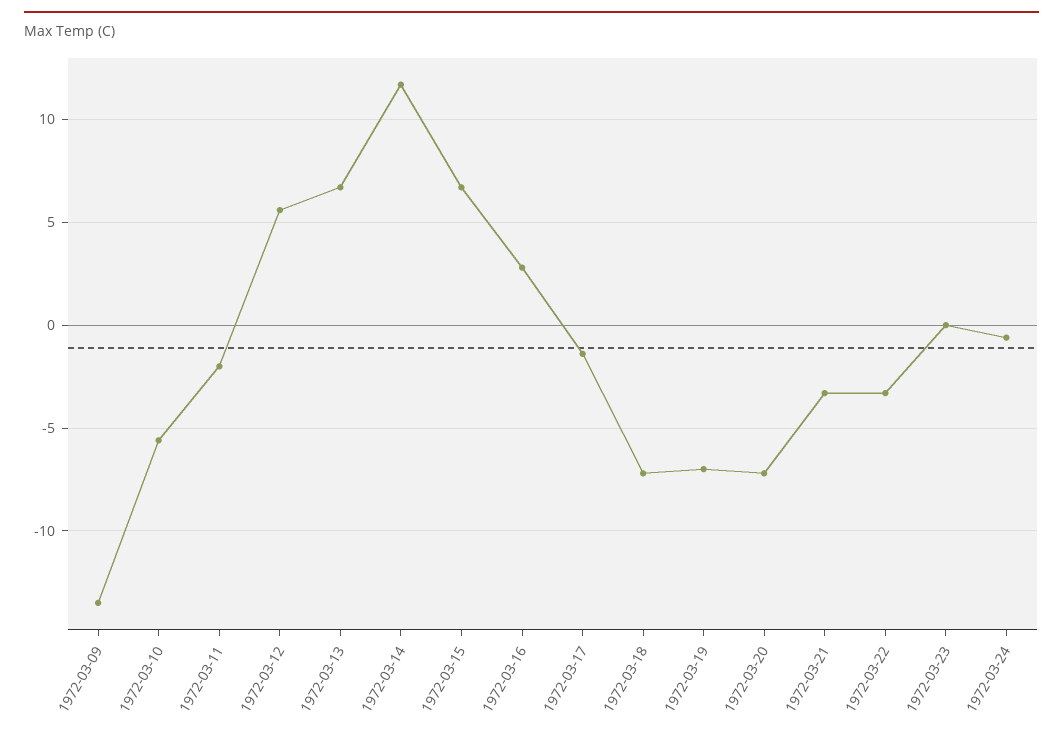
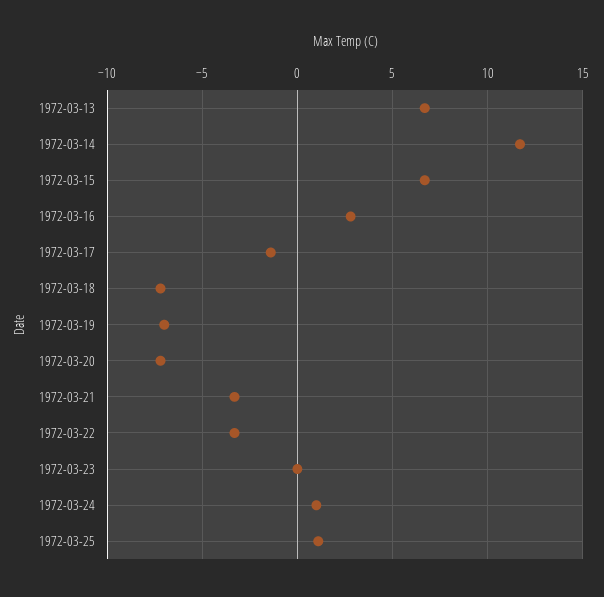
1972-03-09: -13.5 -> none
1972-03-10: -5.5 -> none
1972-03-11: -2 -> none
1972-03-12: 5.5 -> none
1972-03-24: -0.5 -> 1
1972-03-25: none -> 1

